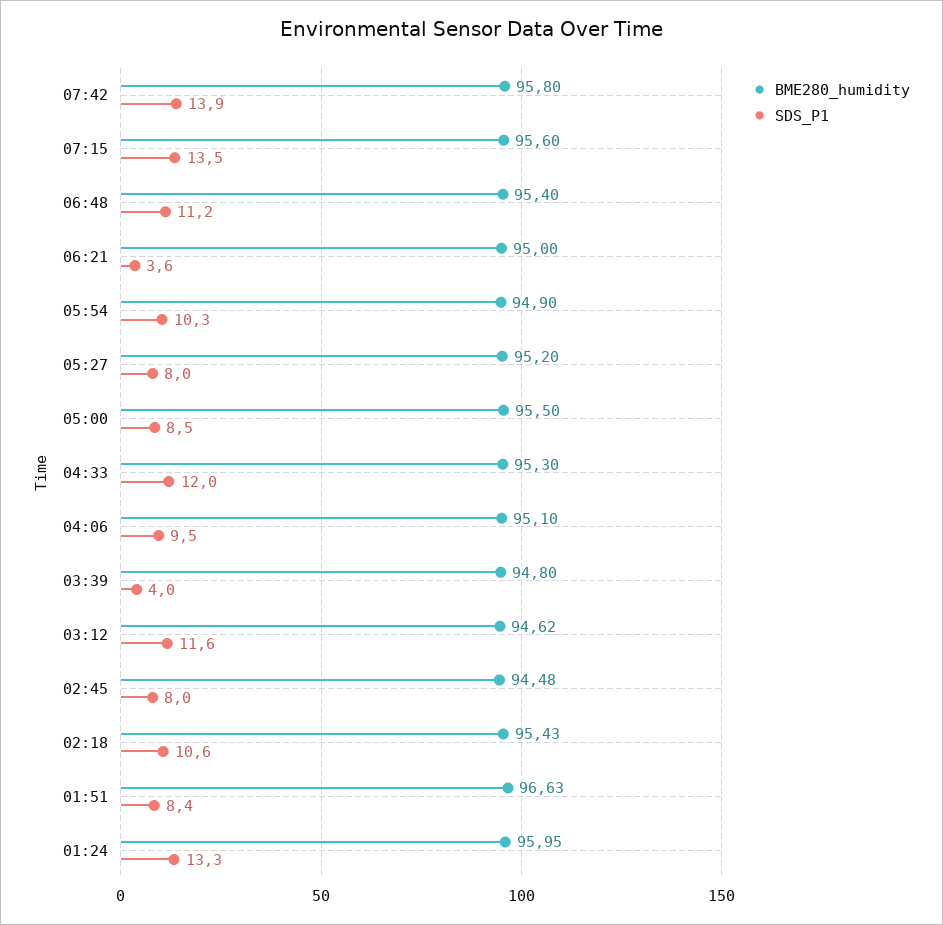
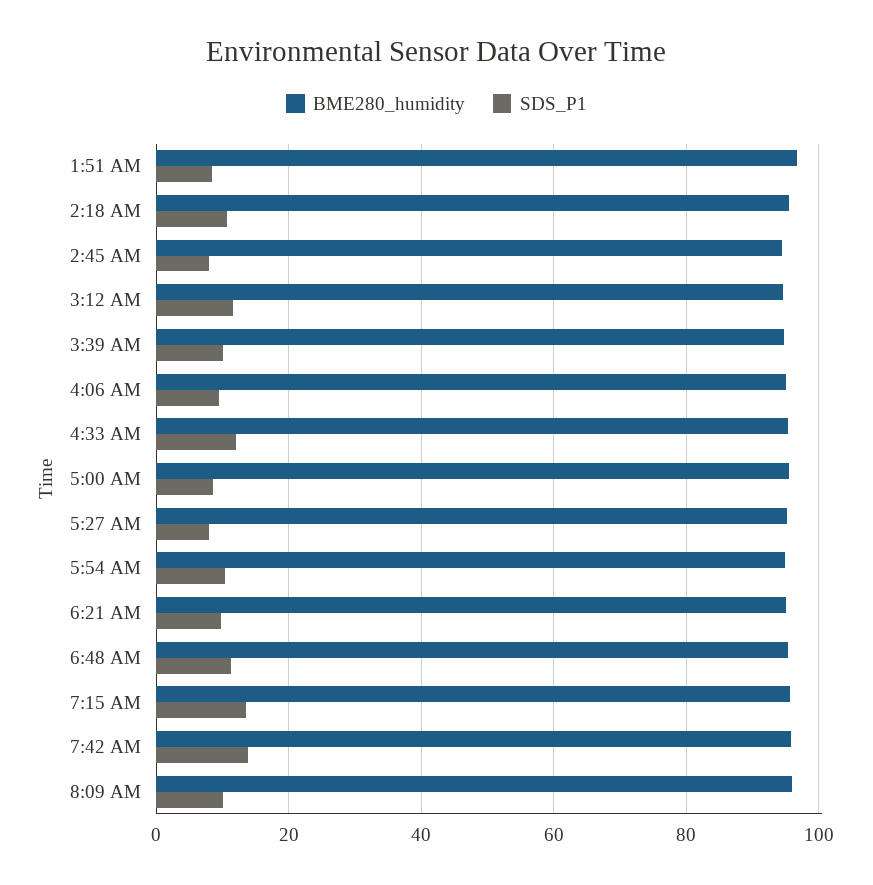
SDS_P1, 06:21: 3.6 -> 10
SDS_P1, 03:39: 4 -> 10
BME280_humidity, 01:24: 95.95 -> none
SDS_P1, 01:24: 13.3 -> none
BME280_humidity, 8:09 AM: none -> 96
SDS_P1, 8:09 AM: none -> 10

